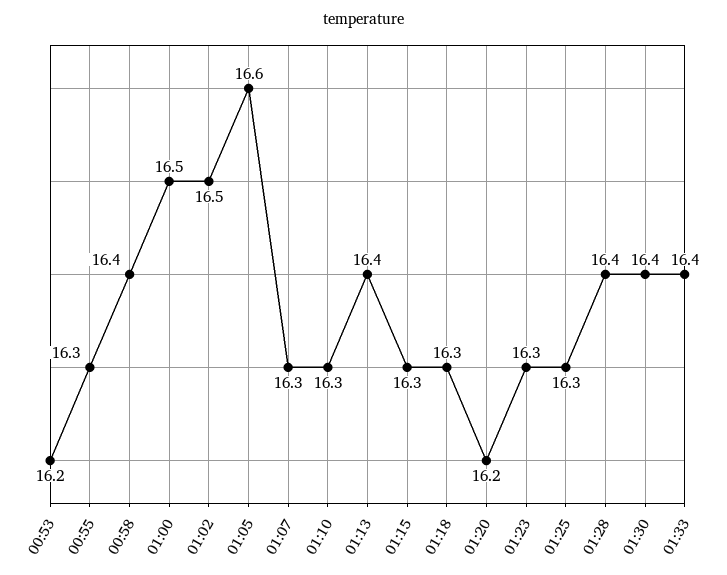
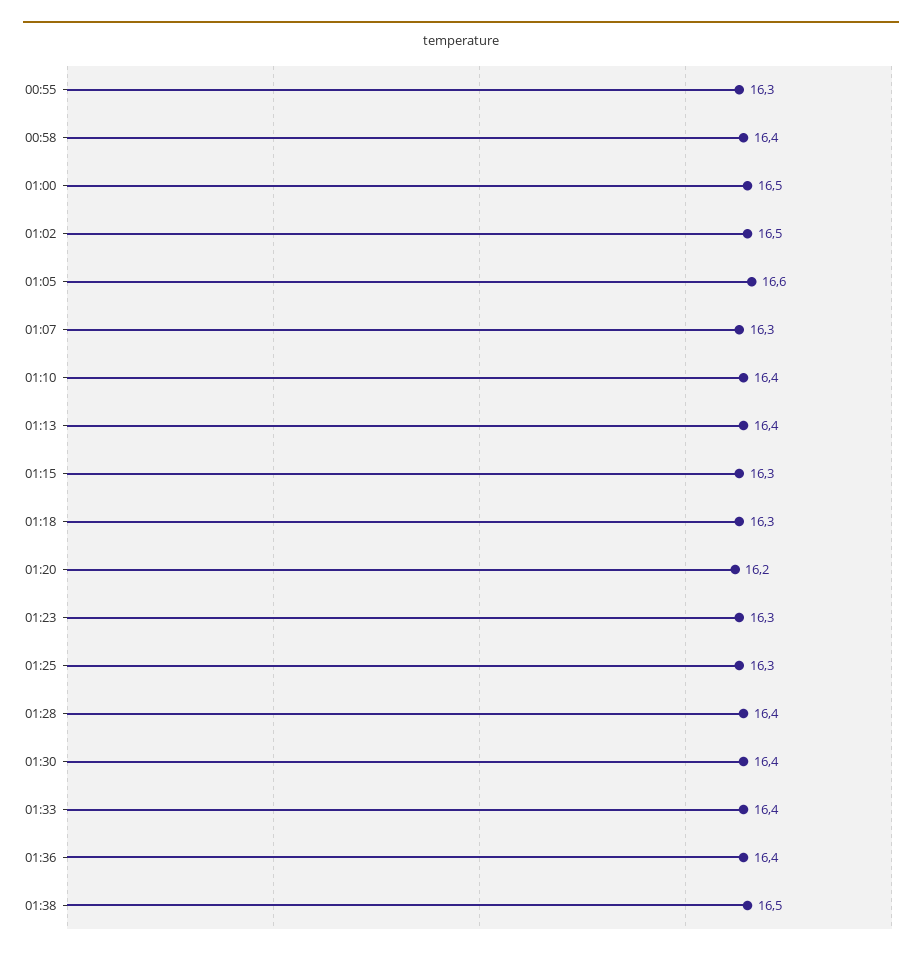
00:53: 16.2 -> none
01:10: 16.3 -> 16.4
01:36: none -> 16.4
01:38: none -> 16.5

